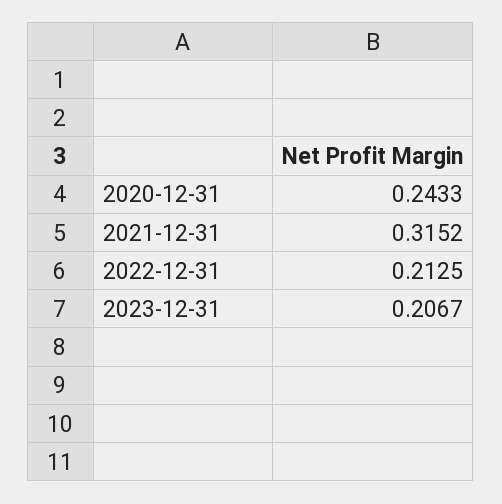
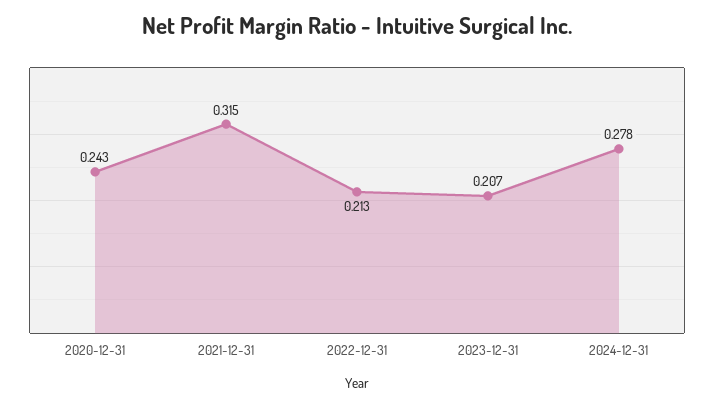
2024-12-31: none -> 0.278

